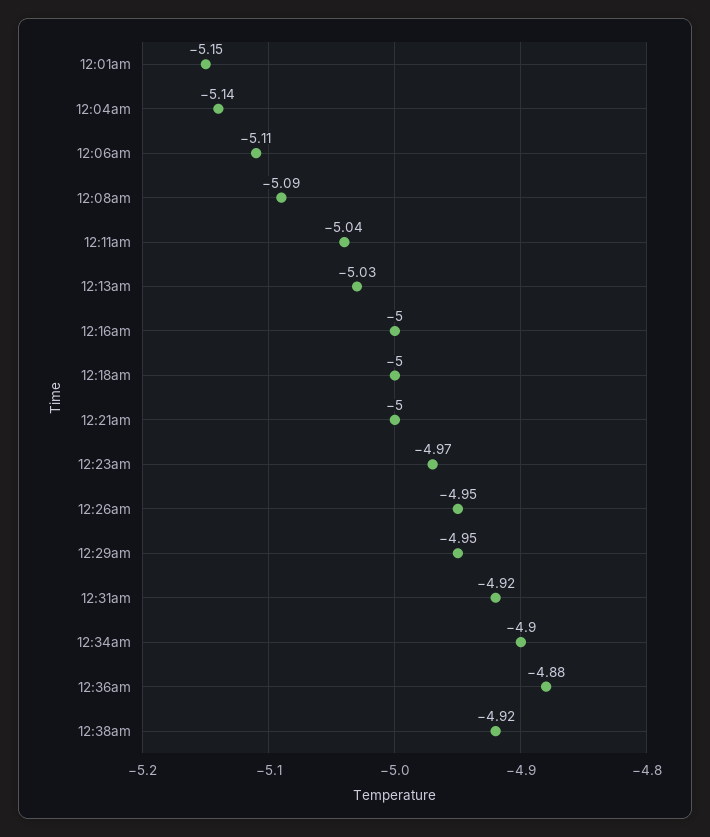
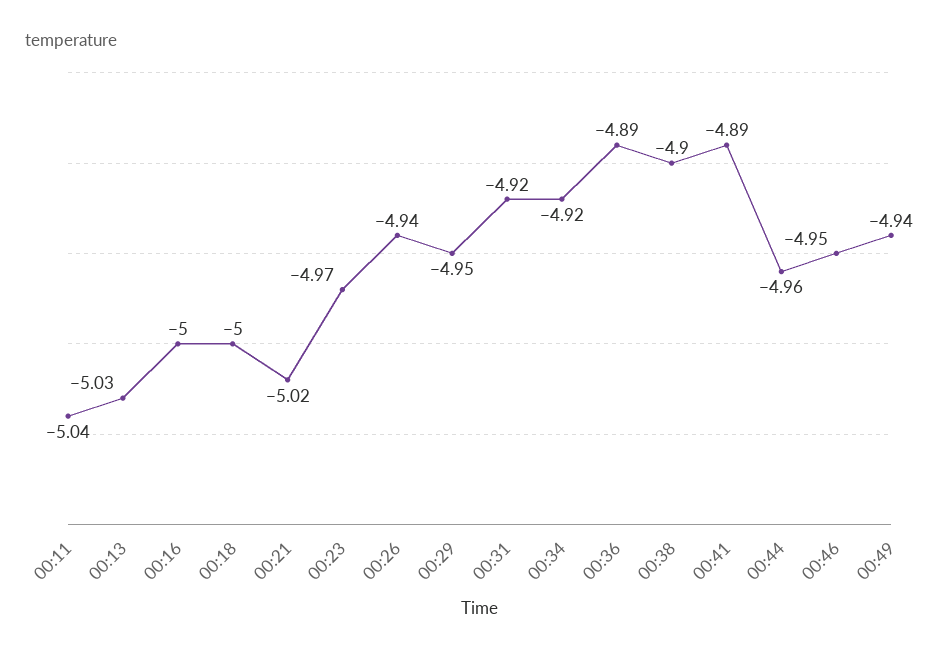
12:01am: -5.15 -> none
12:04am: -5.14 -> none
12:06am: -5.11 -> none
12:08am: -5.09 -> none
12:21am: -5 -> -5.02
12:26am: -4.95 -> -4.94
12:34am: -4.9 -> -4.92
12:36am: -4.88 -> -4.89
12:38am: -4.92 -> -4.9
00:41: none -> -4.89
00:44: none -> -4.96
00:46: none -> -4.95
00:49: none -> -4.94

